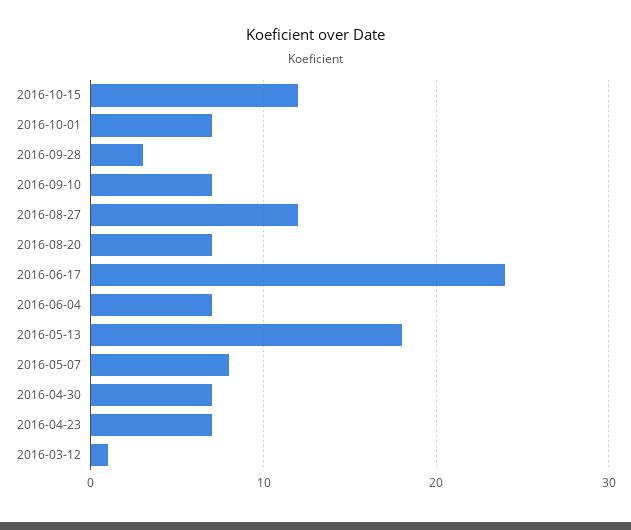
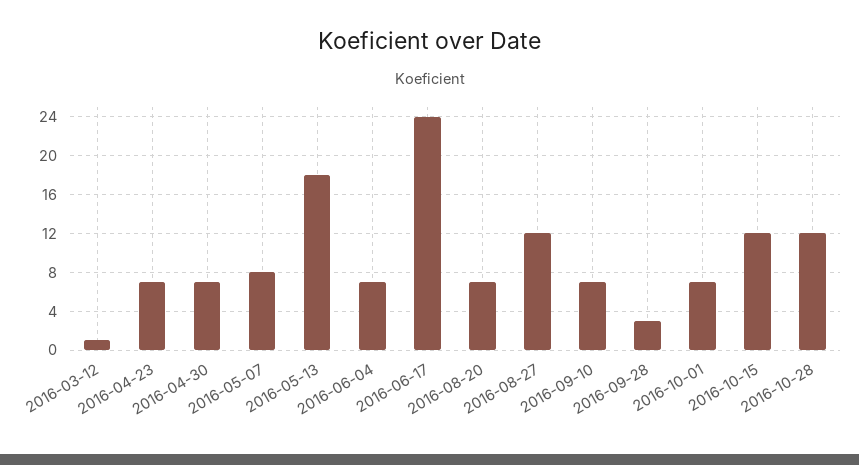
2016-10-28: none -> 12

